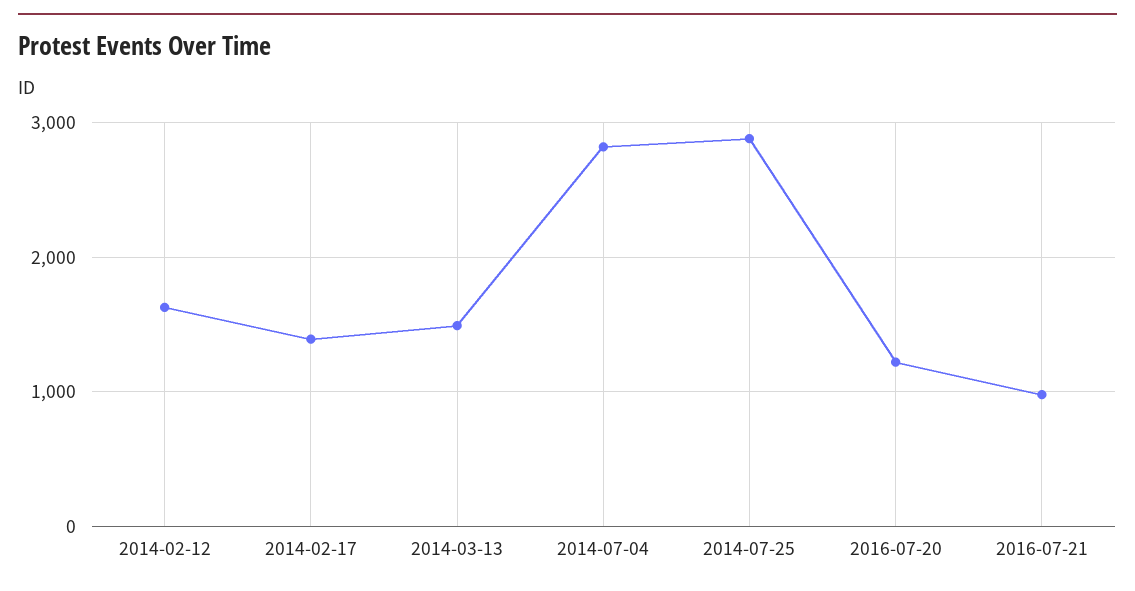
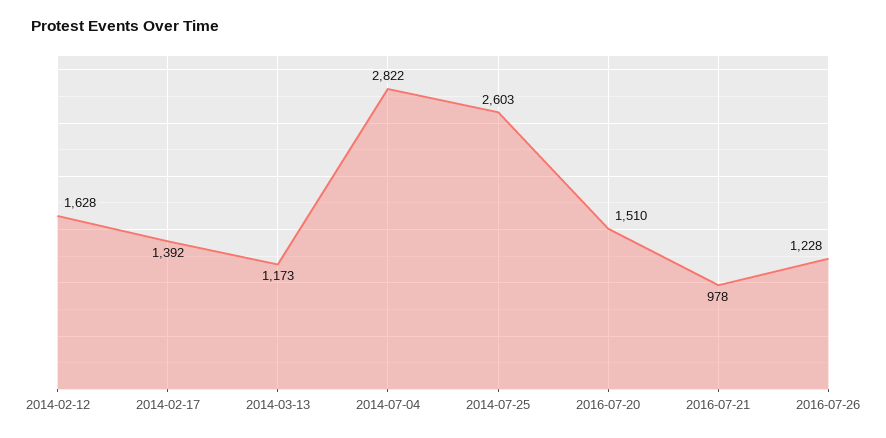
2014-03-13: 1500 -> 1173
2014-07-25: 2900 -> 2603
2016-07-20: 1200 -> 1510
2016-07-26: none -> 1228

